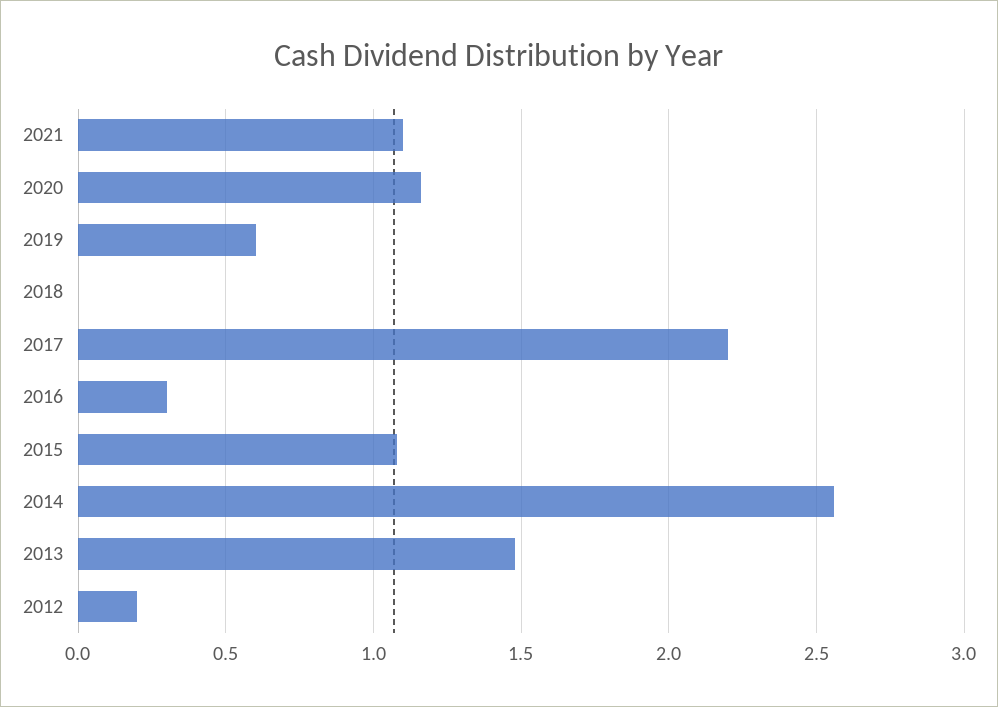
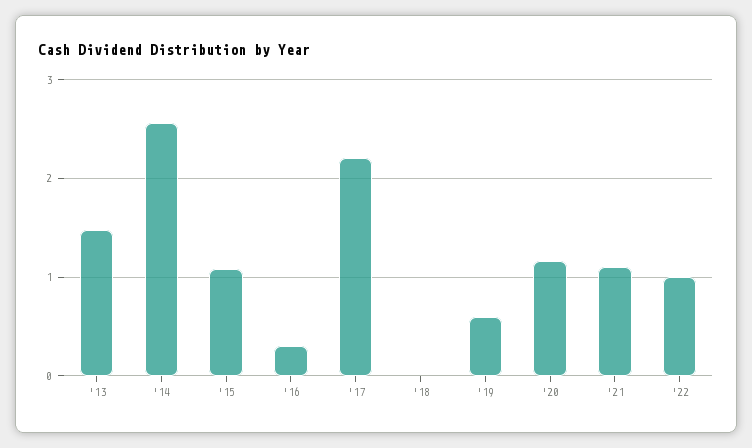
2012: 0.2 -> none
'22: none -> 1

